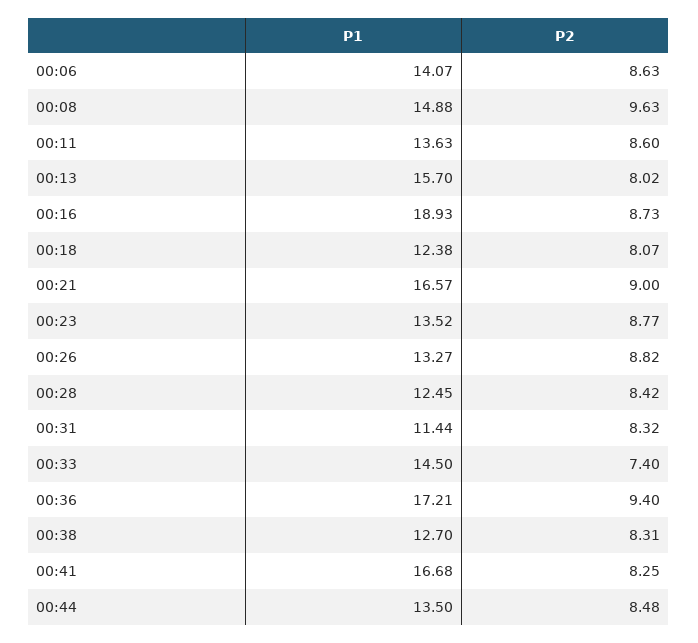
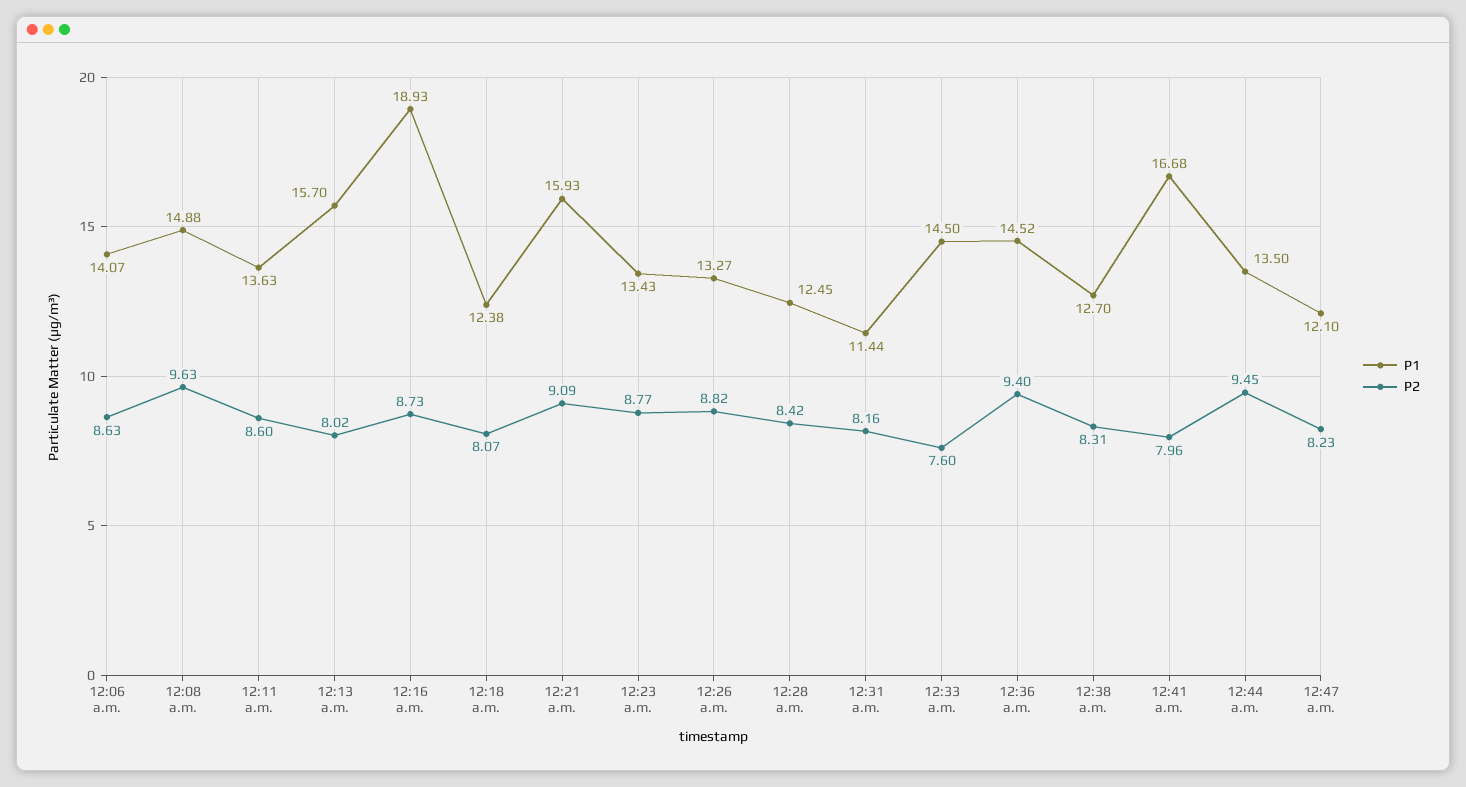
P1, 00:21: 16.57 -> 15.93
P2, 00:21: 9 -> 9.09
P1, 00:23: 13.52 -> 13.43
P2, 00:31: 8.32 -> 8.16
P2, 00:33: 7.4 -> 7.6
P1, 00:36: 17.21 -> 14.52
P2, 00:41: 8.25 -> 7.96
P2, 00:44: 8.48 -> 9.45
P1, 12:47 a.m.: none -> 12.1
P2, 12:47 a.m.: none -> 8.23

